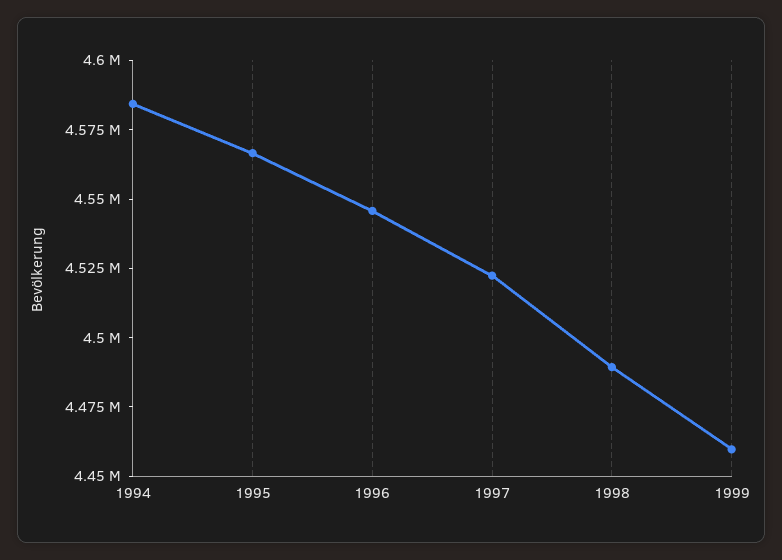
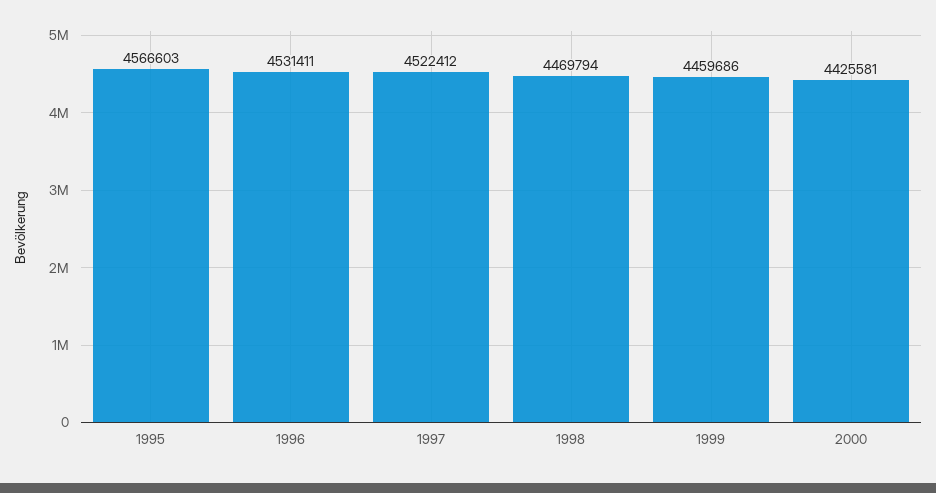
1994: 4585000 -> none
1996: 4545000 -> 4531411
1998: 4490000 -> 4469794
2000: none -> 4425581

